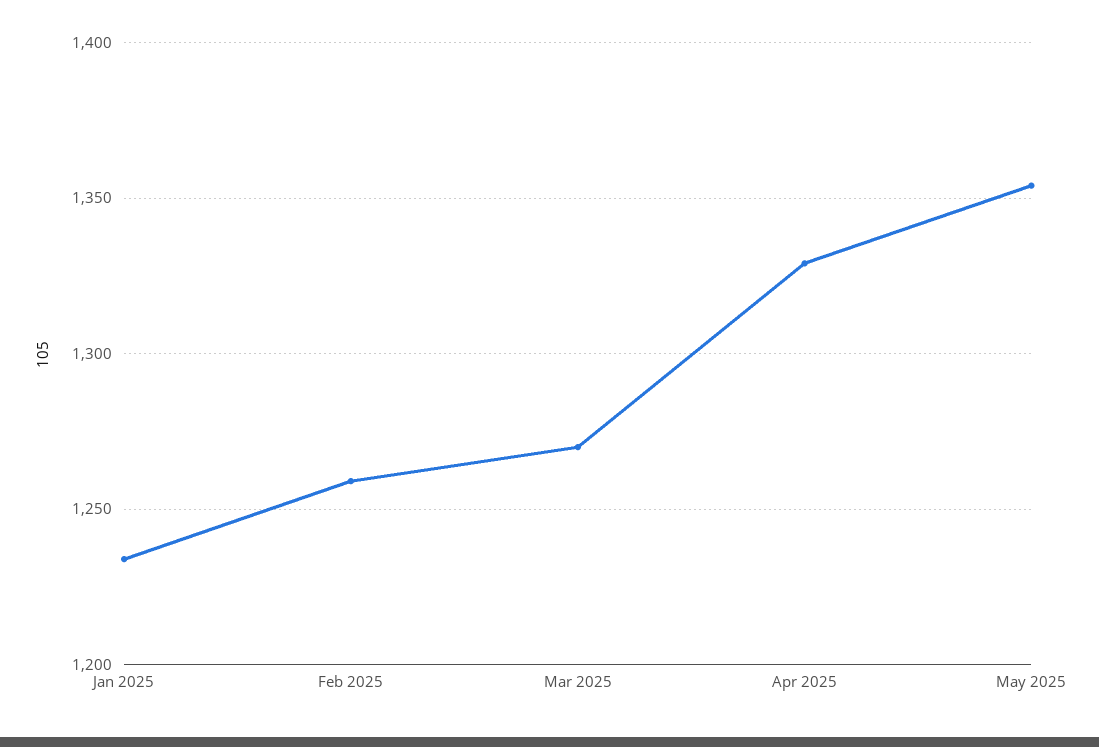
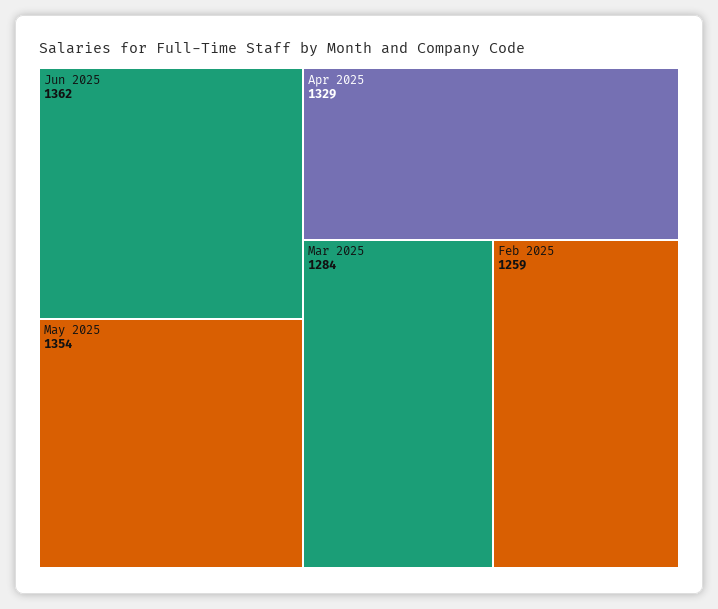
Jan 2025: 1235 -> none
Mar 2025: 1270 -> 1284
Jun 2025: none -> 1362

